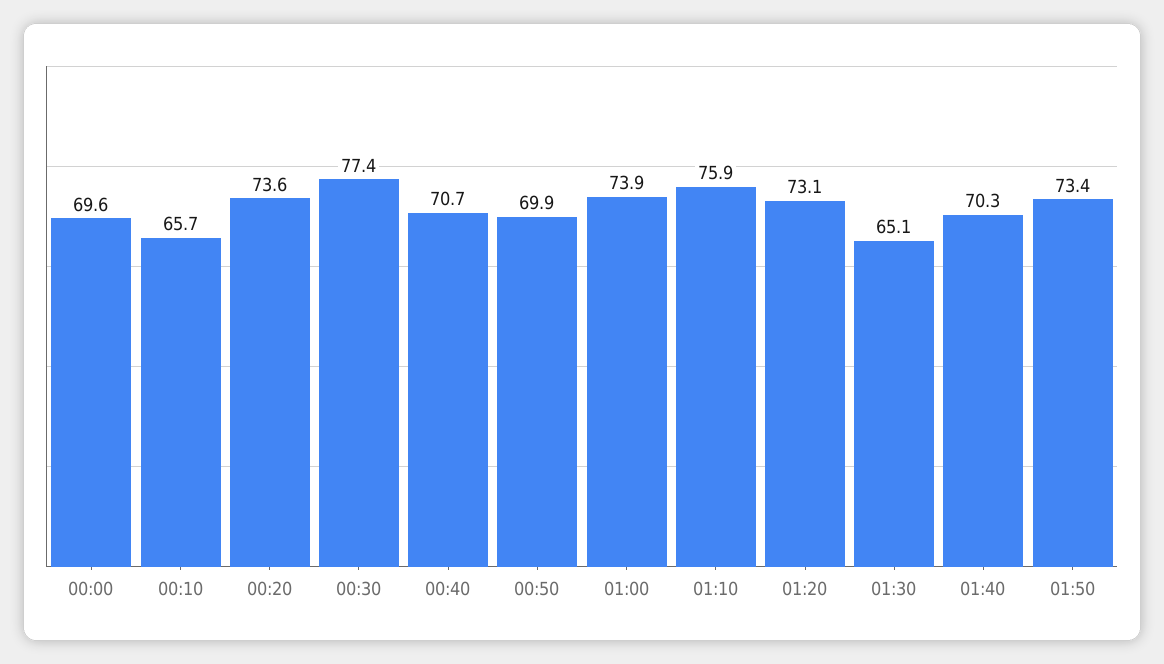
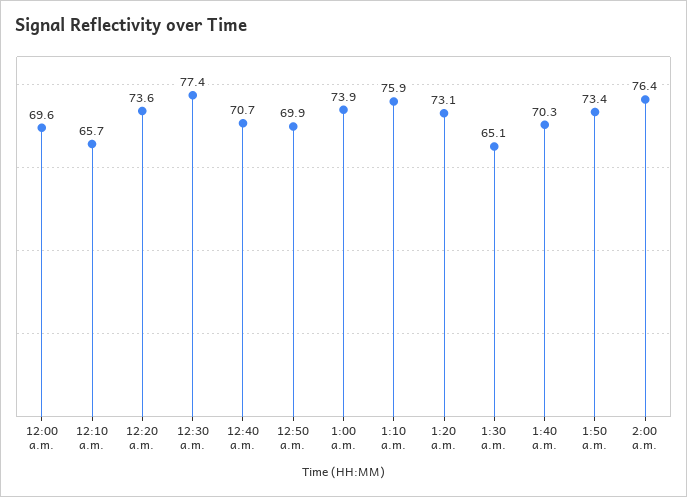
2:00 a.m.: none -> 76.4

